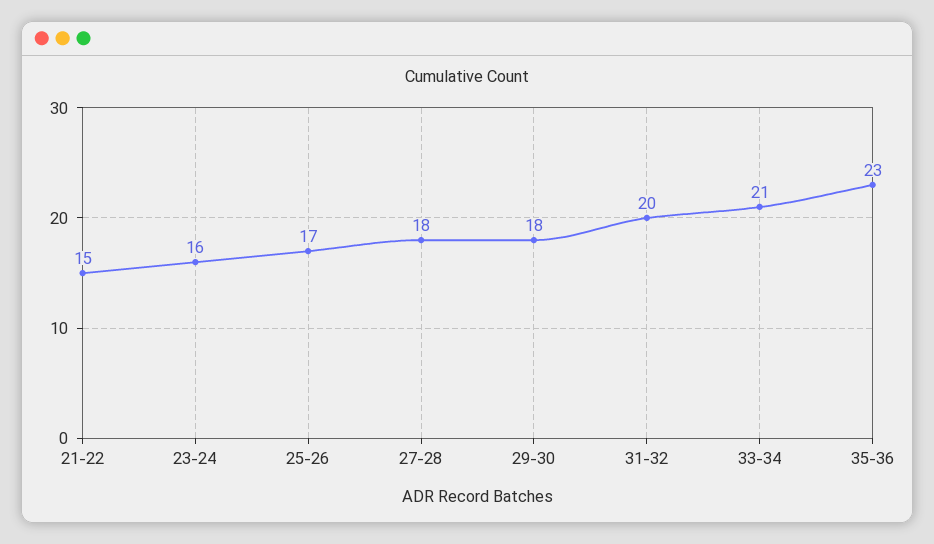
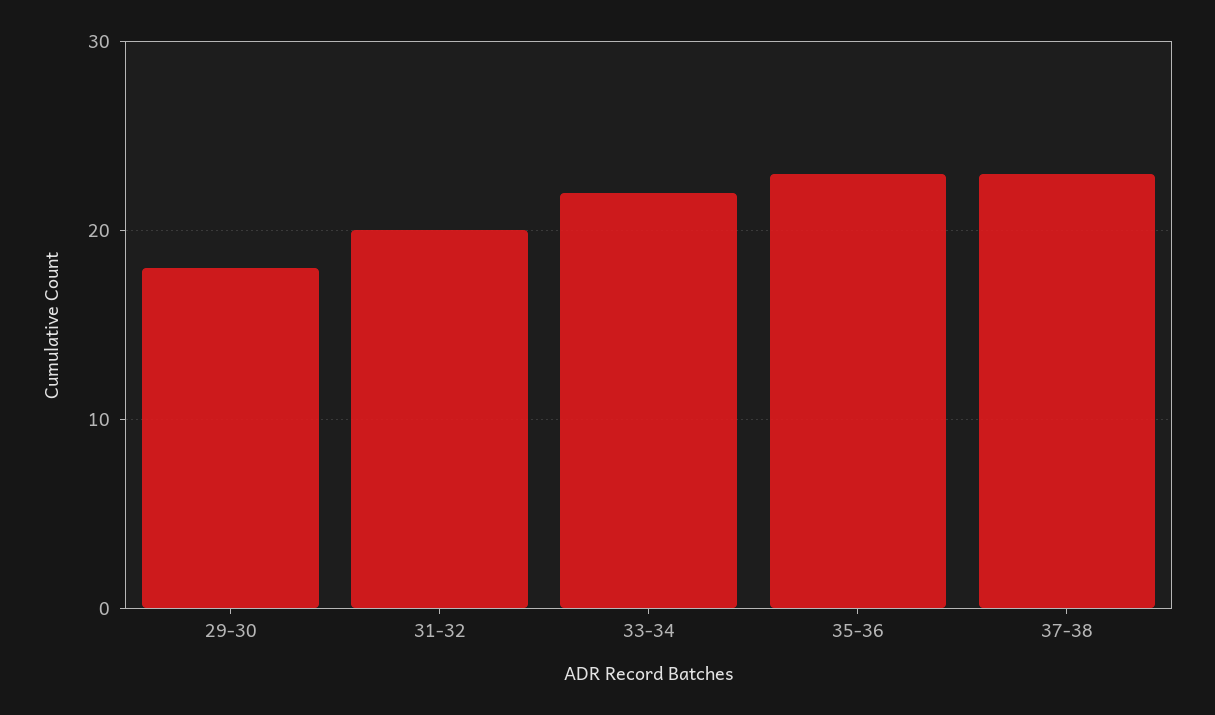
21-22: 15 -> none
23-24: 16 -> none
25-26: 17 -> none
27-28: 18 -> none
33-34: 21 -> 22
37-38: none -> 23

